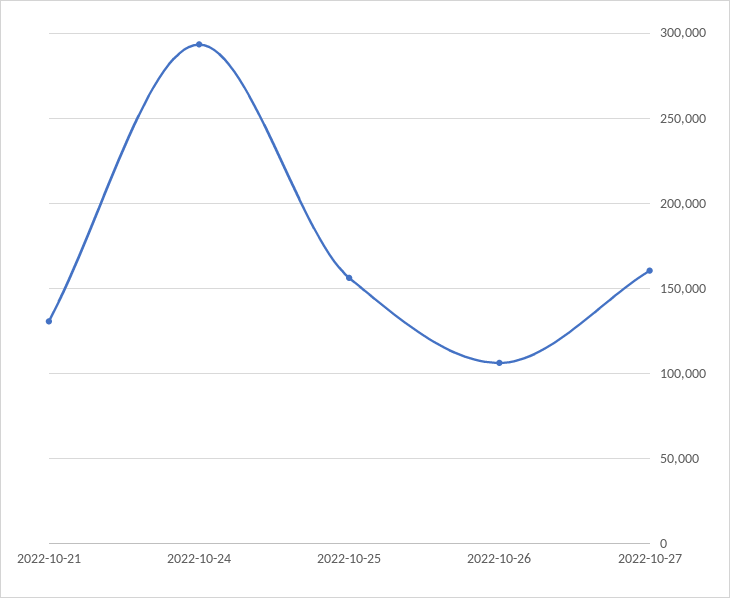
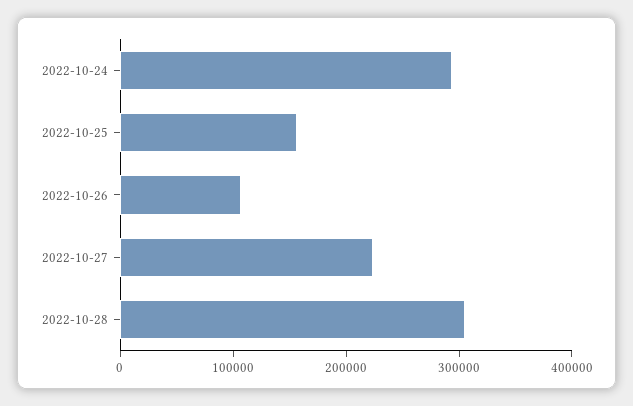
2022-10-21: 130000 -> none
2022-10-27: 160000 -> 220000
2022-10-28: none -> 300000

